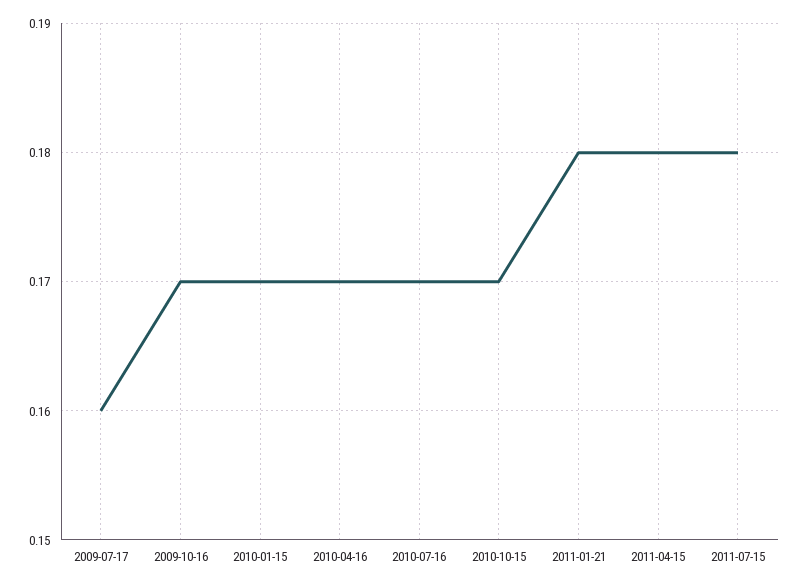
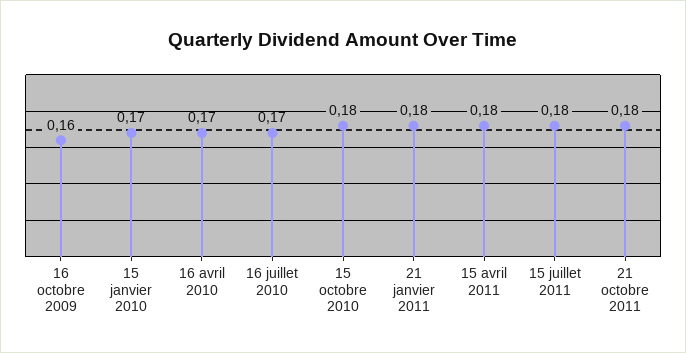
2009-07-17: 0.16 -> none
2009-10-16: 0.17 -> 0.16
2010-10-15: 0.17 -> 0.18
21 octobre 2011: none -> 0.18

